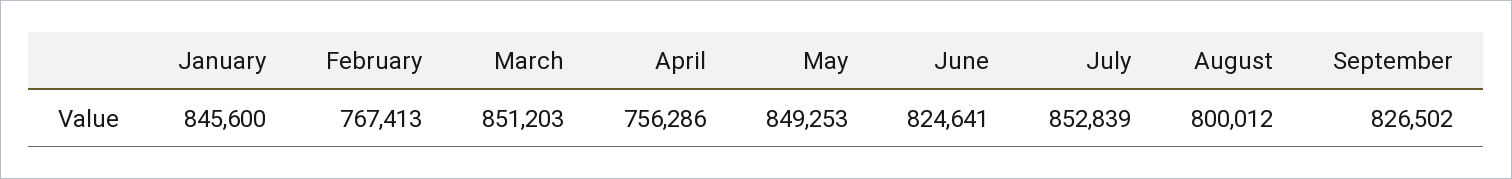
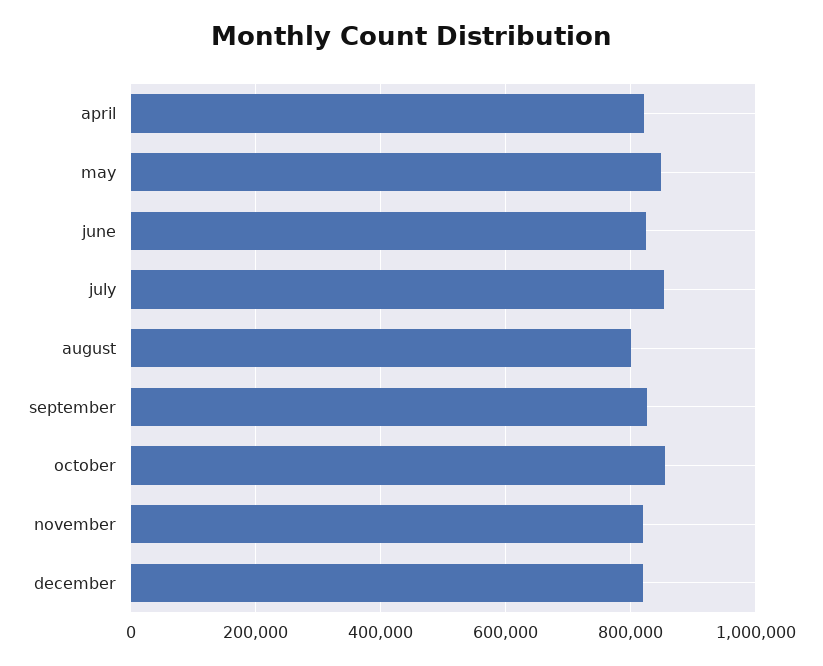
January: 845600 -> none
February: 767413 -> none
March: 851203 -> none
April: 756286 -> 820000
october: none -> 860000
november: none -> 820000
december: none -> 820000

